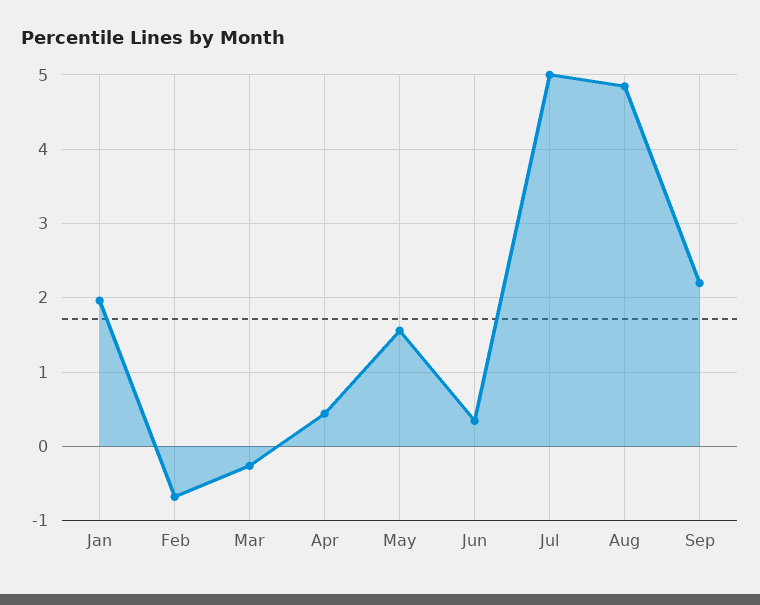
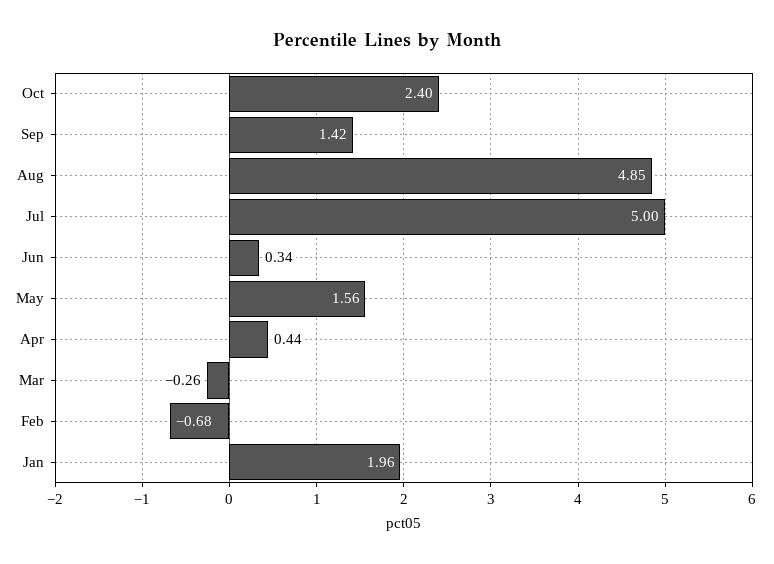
Sep: 2.2 -> 1.42
Oct: none -> 2.4

